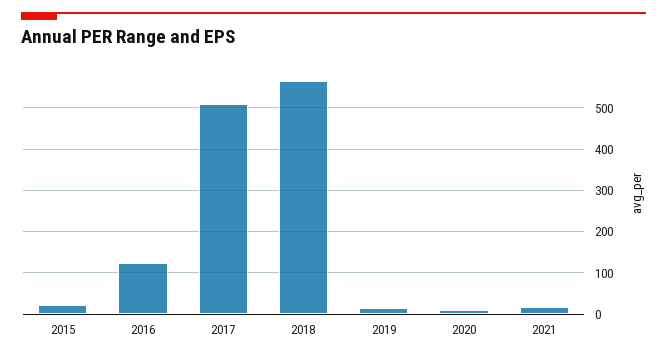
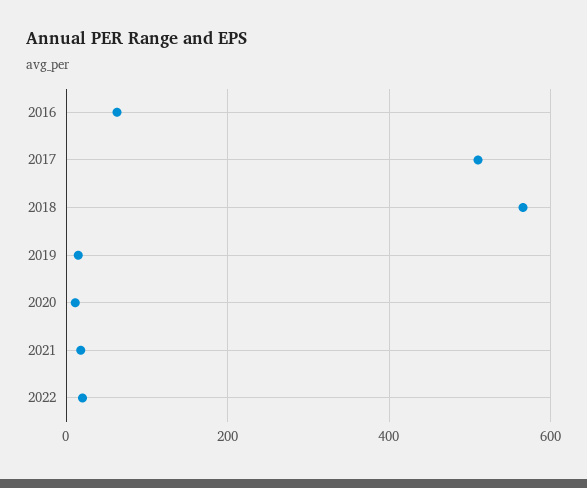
2015: 20 -> none
2016: 120 -> 60
2022: none -> 20

